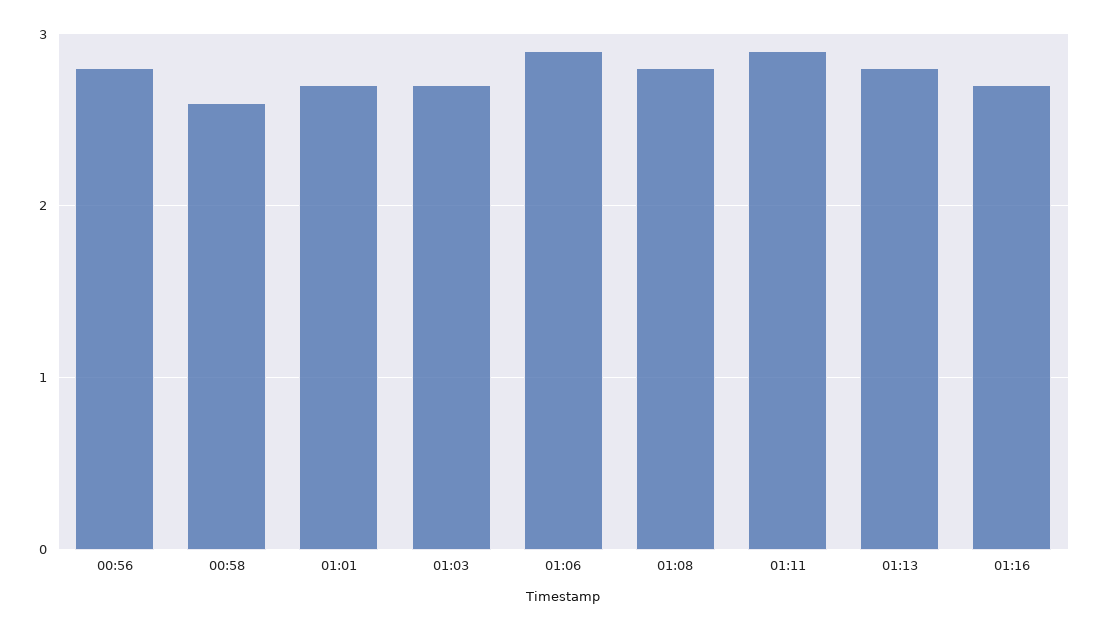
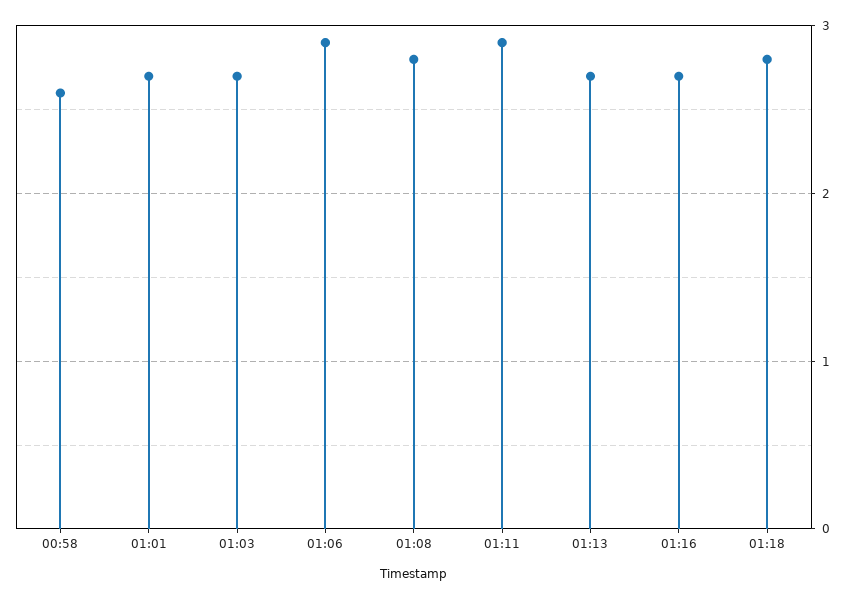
00:56: 2.8 -> none
01:13: 2.8 -> 2.7
01:18: none -> 2.8

